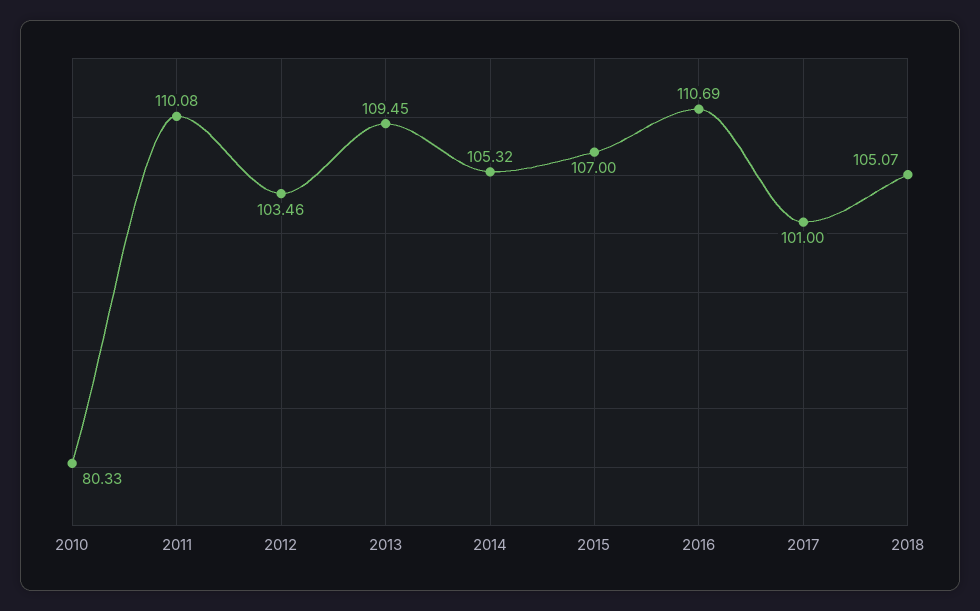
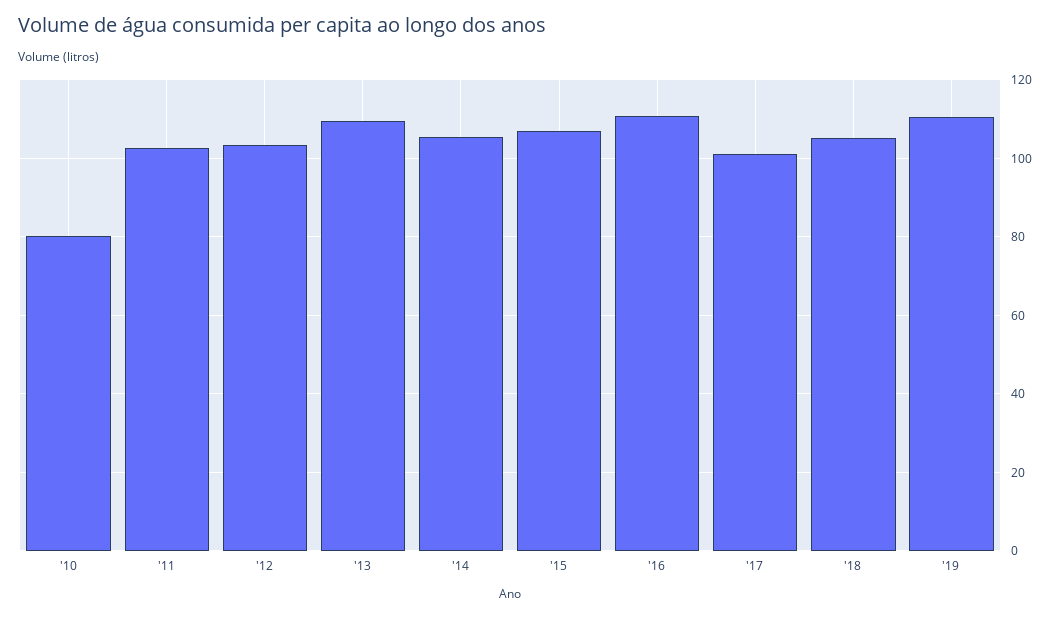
2011: 110.08 -> 102
'19: none -> 110

